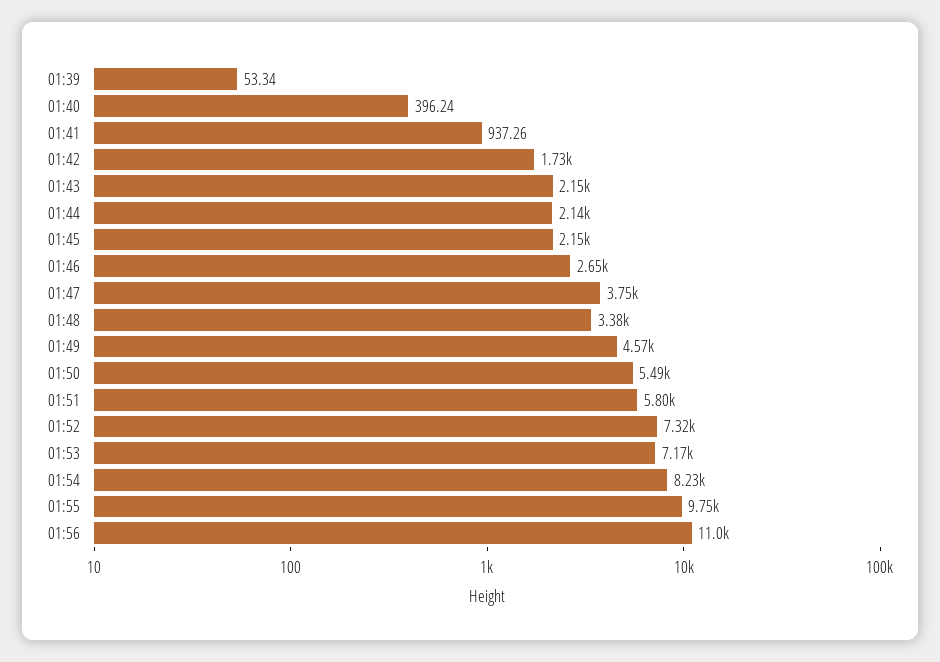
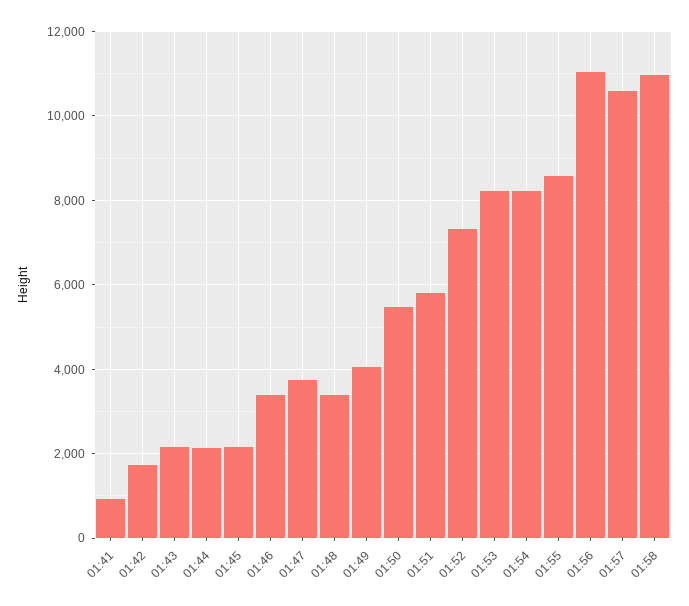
01:39: 53.34 -> none
01:40: 396.24 -> none
01:46: 2650 -> 3400
01:49: 4570 -> 4000
01:53: 7170 -> 8200
01:55: 9750 -> 8600
01:57: none -> 10600
01:58: none -> 11000

